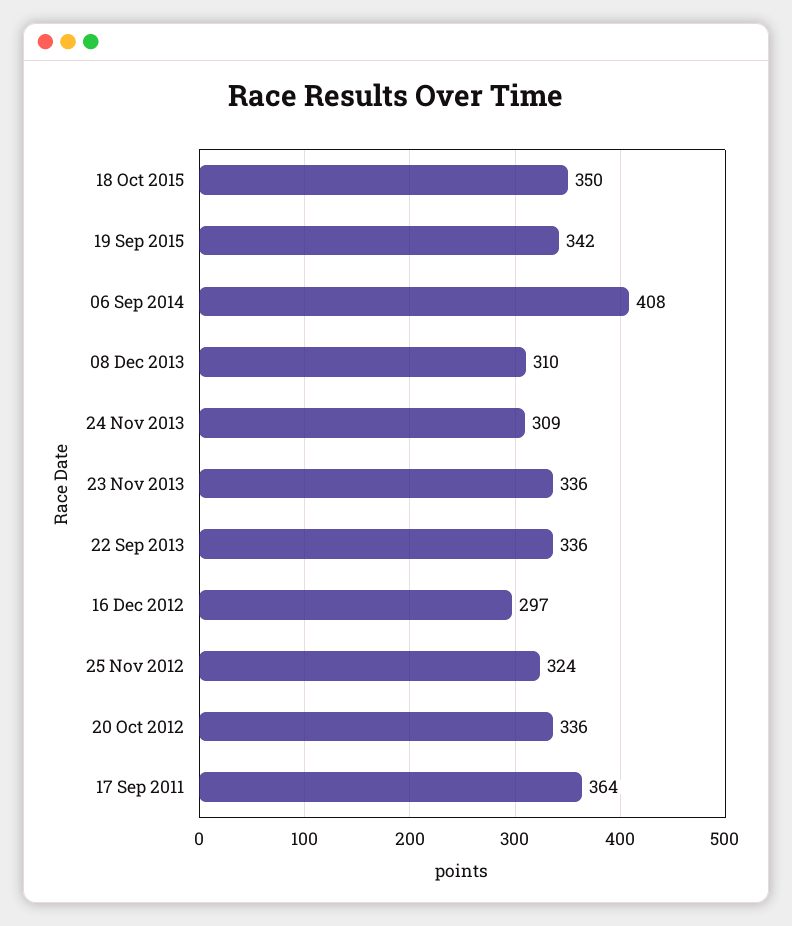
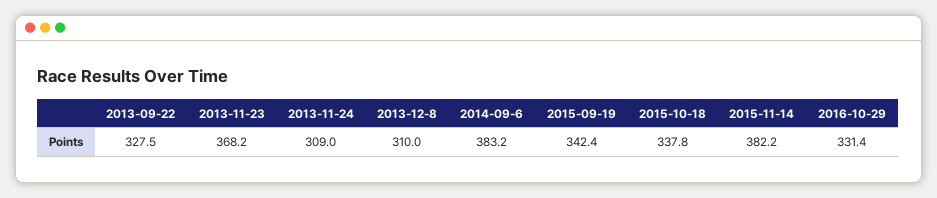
18 Oct 2015: 350 -> 337.8
06 Sep 2014: 408 -> 383.2
23 Nov 2013: 336 -> 368.2
22 Sep 2013: 336 -> 327.5
16 Dec 2012: 297 -> none
25 Nov 2012: 324 -> none
20 Oct 2012: 336 -> none
17 Sep 2011: 364 -> none
2015-11-14: none -> 382.2
2016-10-29: none -> 331.4

